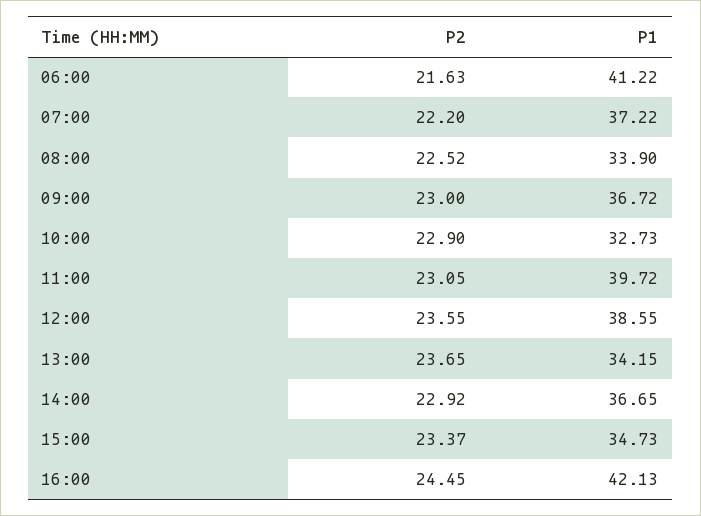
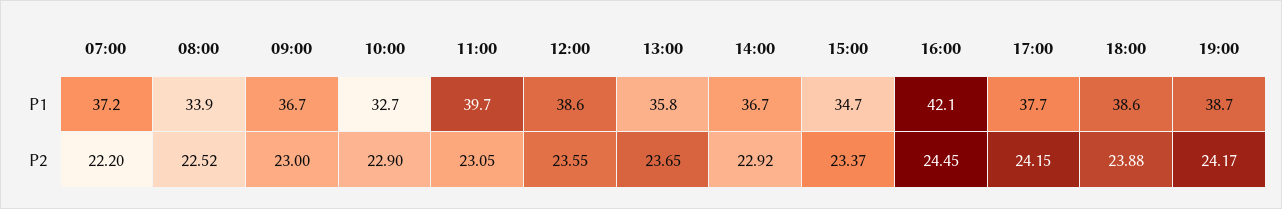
P2, 06:00: 21.63 -> none
P1, 06:00: 41.22 -> none
P1, 13:00: 34.15 -> 35.8
P1, 17:00: none -> 37.7
P1, 18:00: none -> 38.6
P1, 19:00: none -> 38.7
P2, 17:00: none -> 24.15
P2, 18:00: none -> 23.88
P2, 19:00: none -> 24.17

